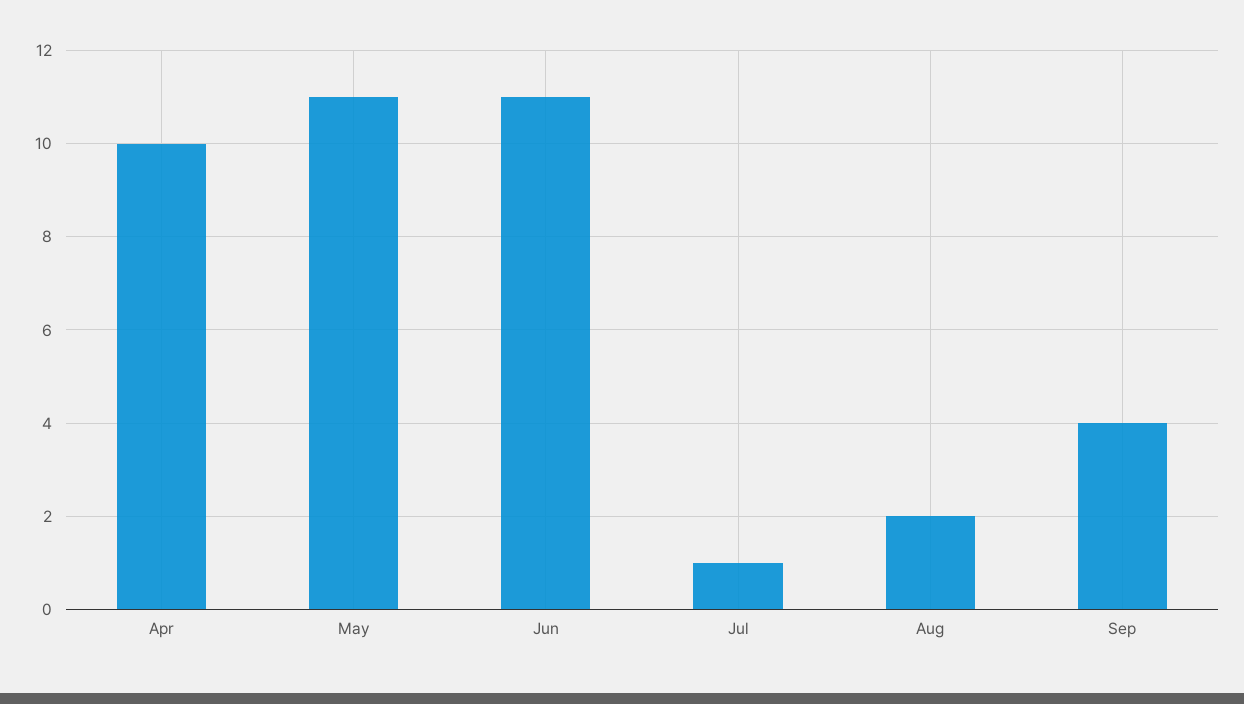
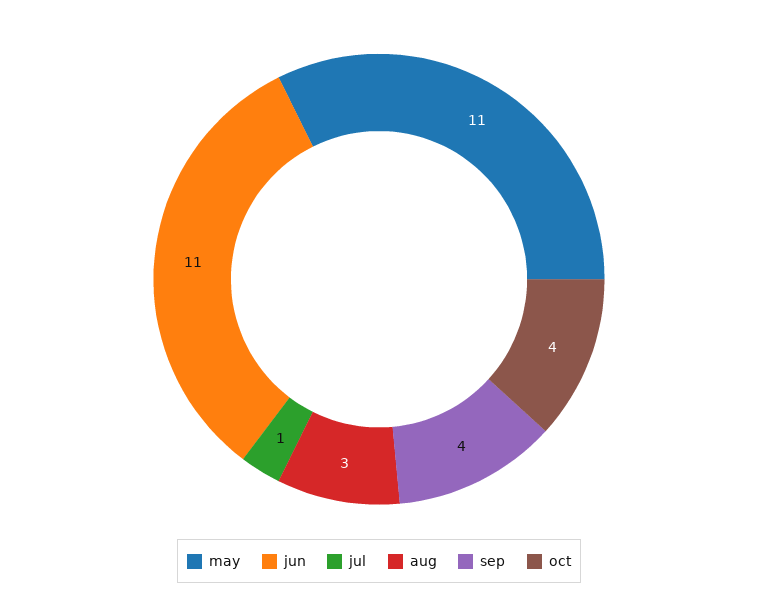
Apr: 10 -> none
Aug: 2 -> 3
oct: none -> 4

